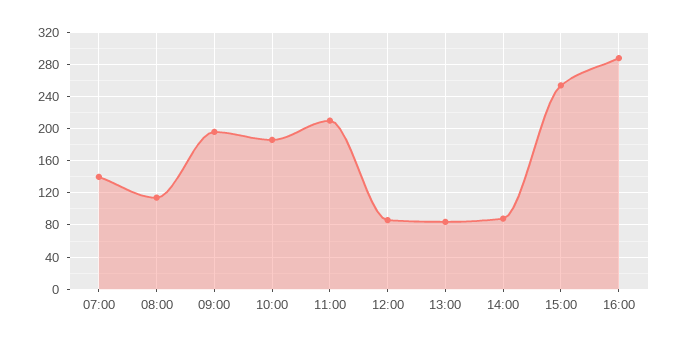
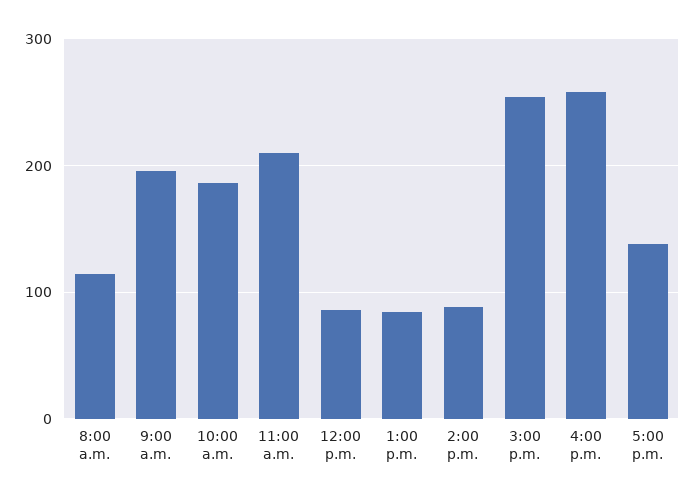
07:00: 140 -> none
16:00: 290 -> 260
5:00 p.m.: none -> 140

